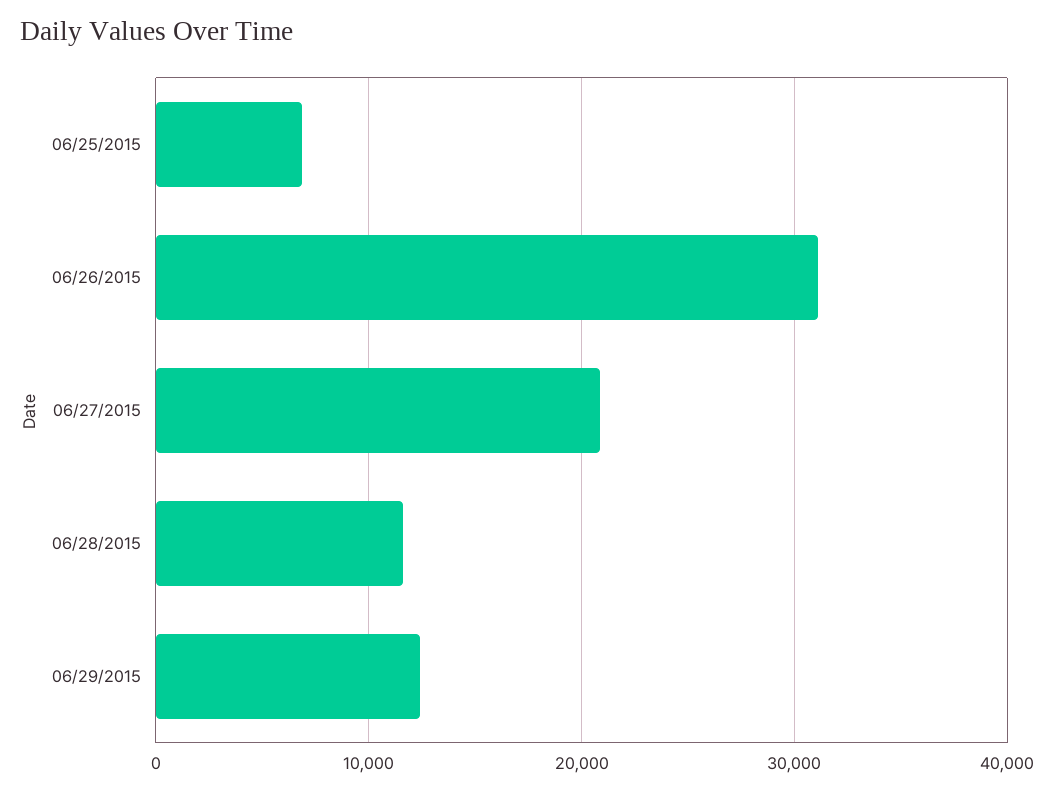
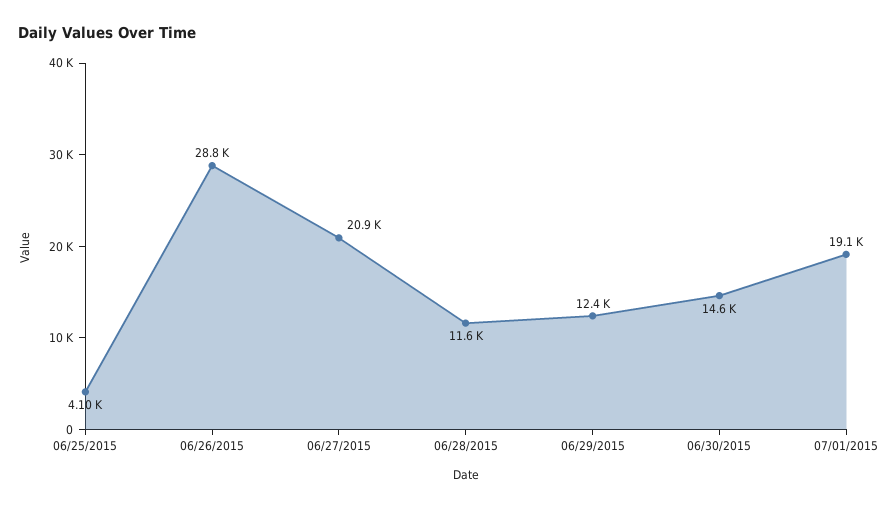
06/25/2015: 7000 -> 4100
06/26/2015: 31000 -> 28800
06/30/2015: none -> 14600
07/01/2015: none -> 19100

